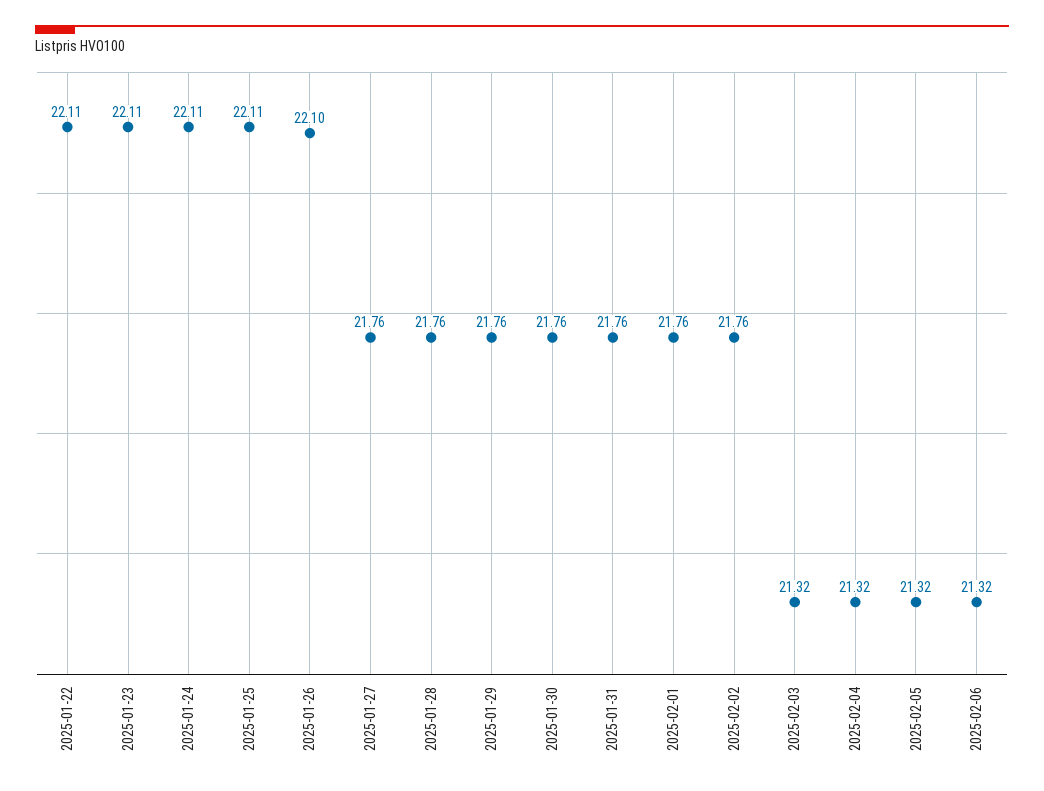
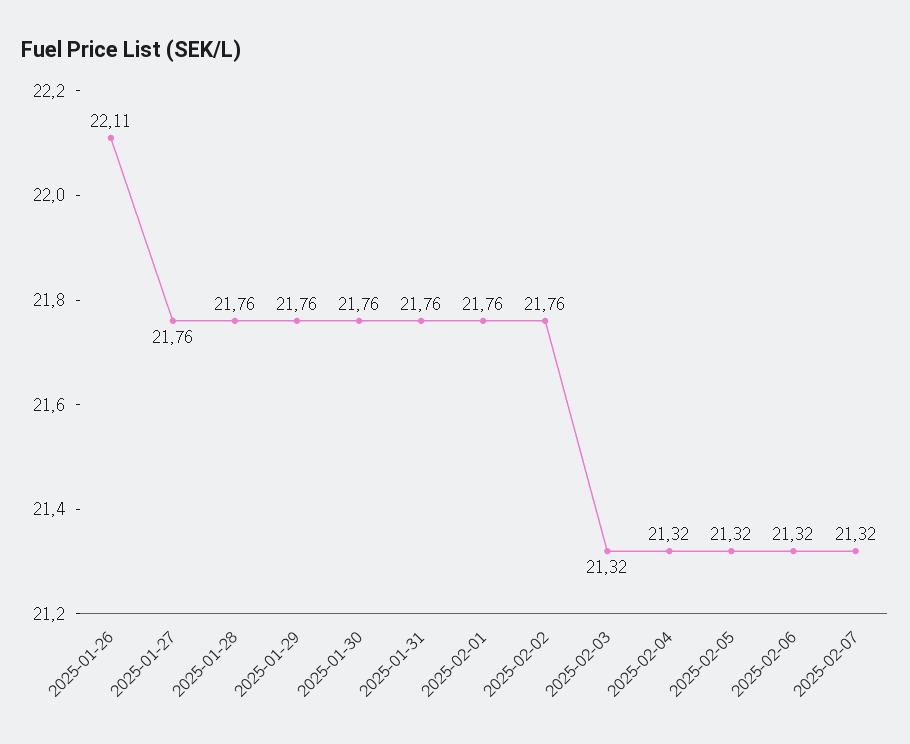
2025-01-22: 22.11 -> none
2025-01-23: 22.11 -> none
2025-01-24: 22.11 -> none
2025-01-25: 22.11 -> none
2025-01-26: 22.1 -> 22.11
2025-02-07: none -> 21.32

